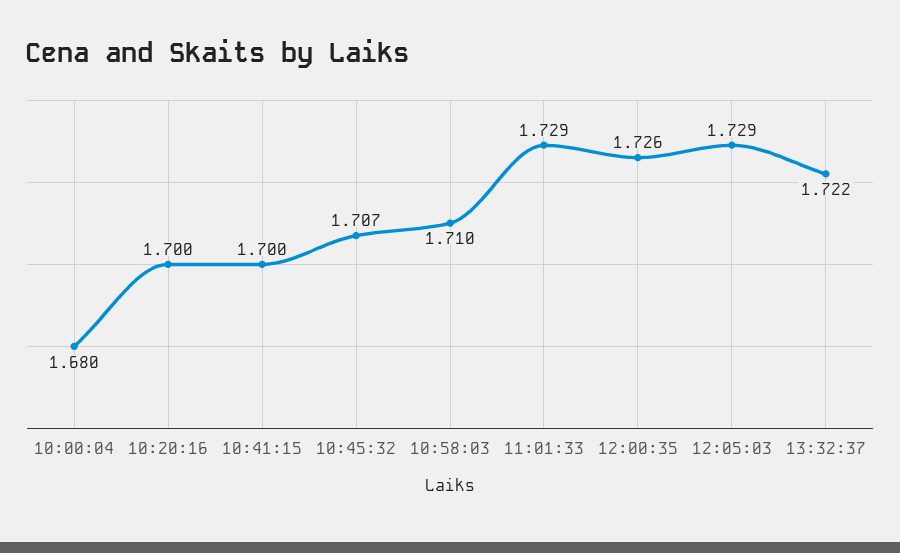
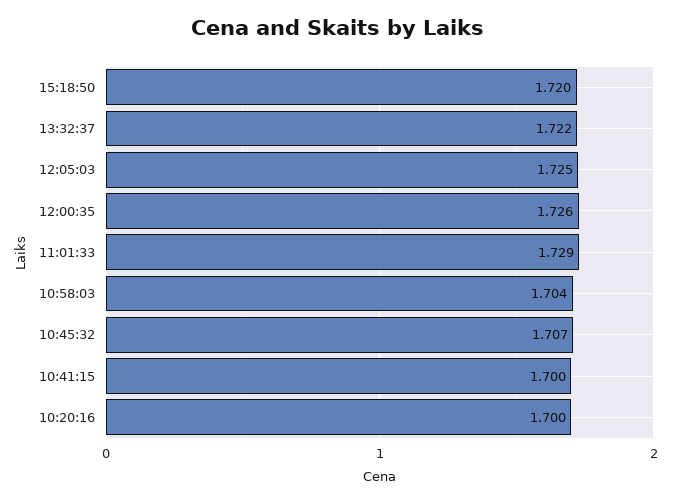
10:00:04: 1.68 -> none
10:58:03: 1.71 -> 1.704
12:05:03: 1.729 -> 1.725
15:18:50: none -> 1.72

